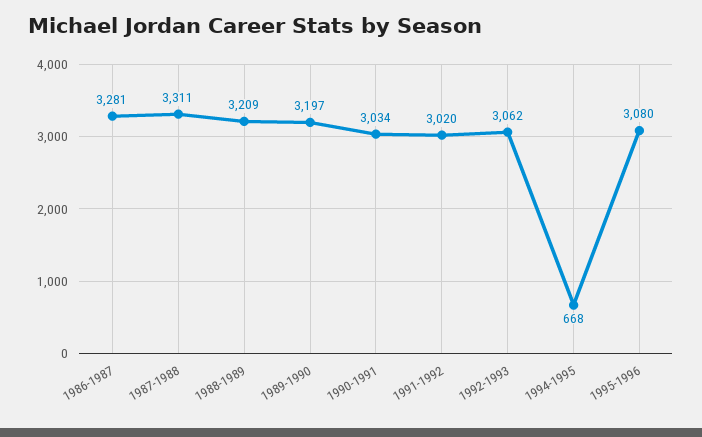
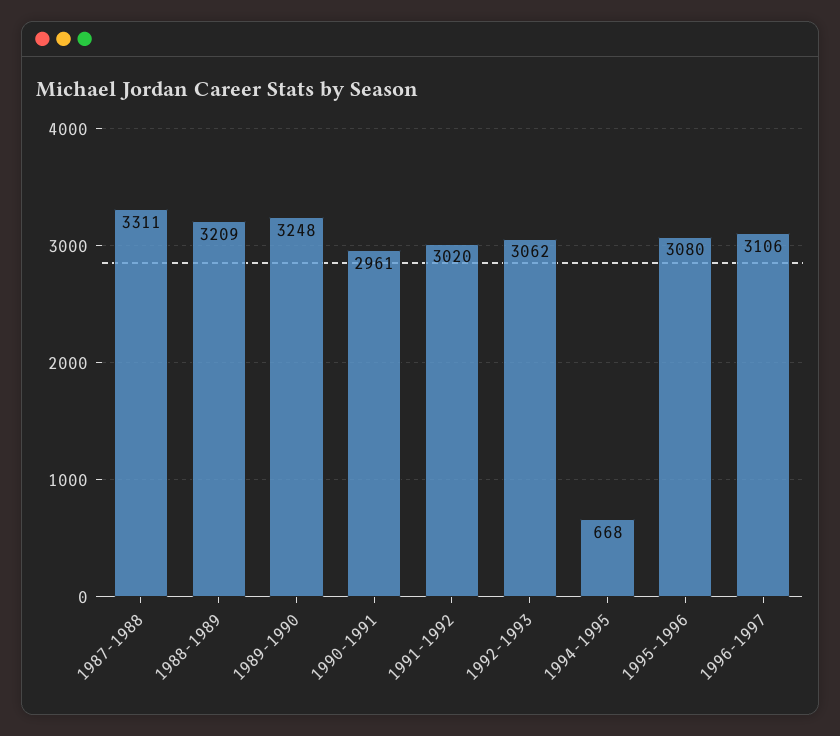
1986-1987: 3281 -> none
1989-1990: 3197 -> 3248
1990-1991: 3034 -> 2961
1996-1997: none -> 3106

